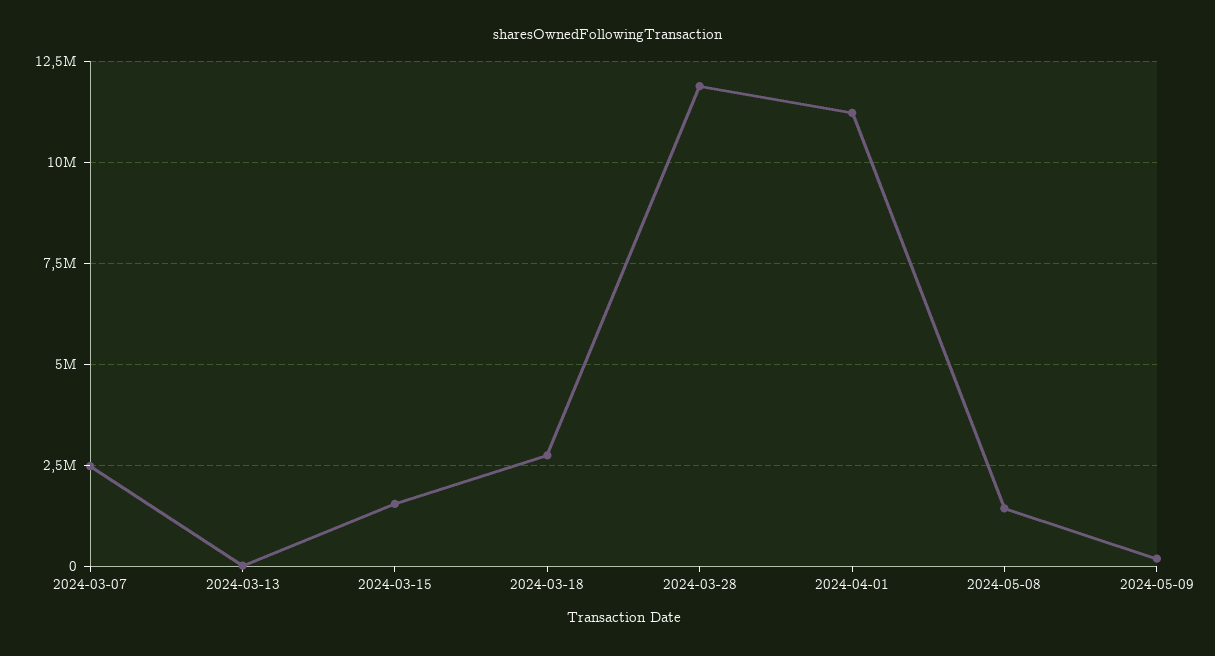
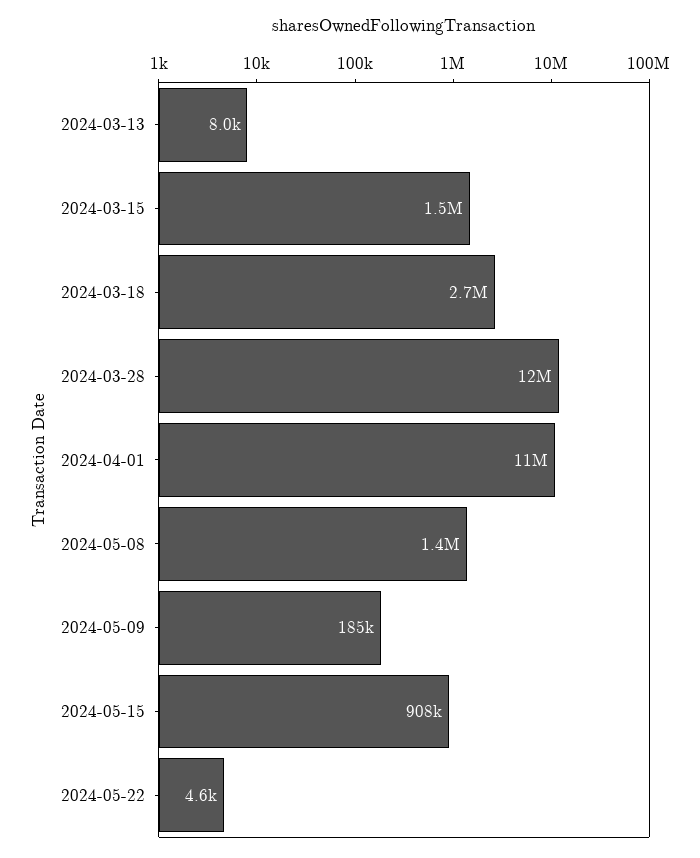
2024-03-07: 2500000 -> none
2024-05-15: none -> 908000
2024-05-22: none -> 4600

